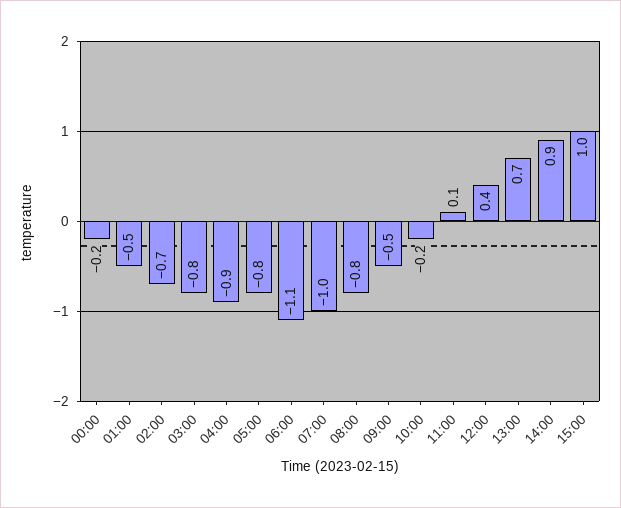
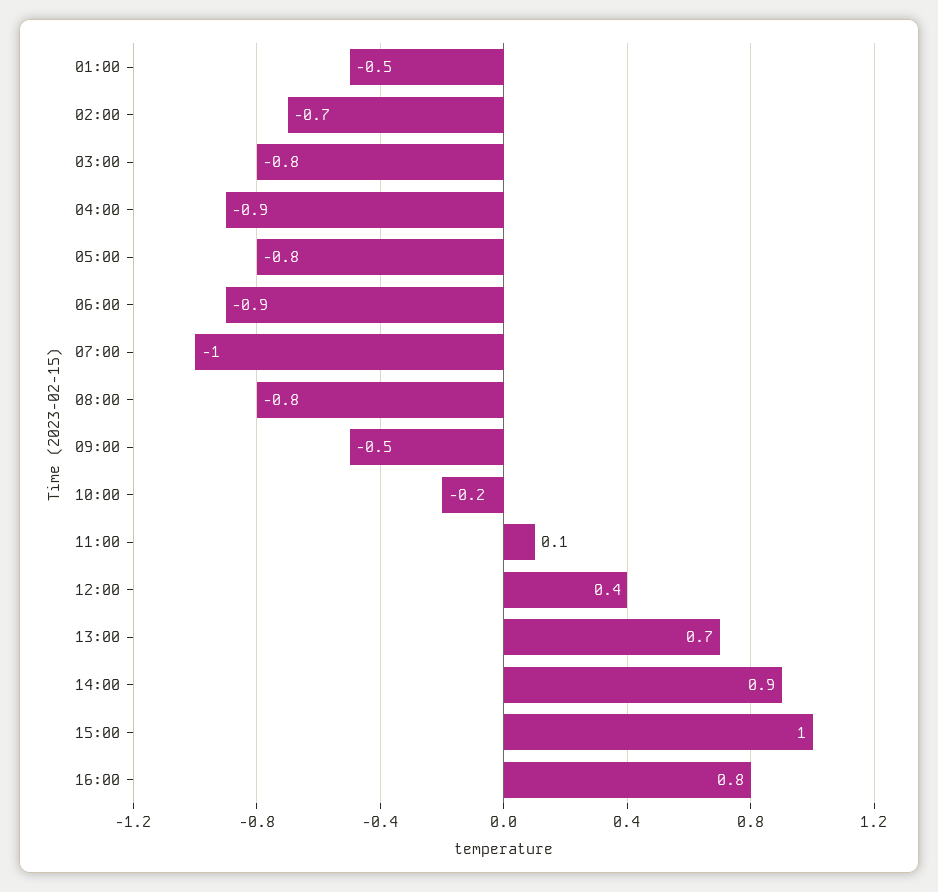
00:00: -0.2 -> none
06:00: -1.1 -> -0.9
16:00: none -> 0.8

